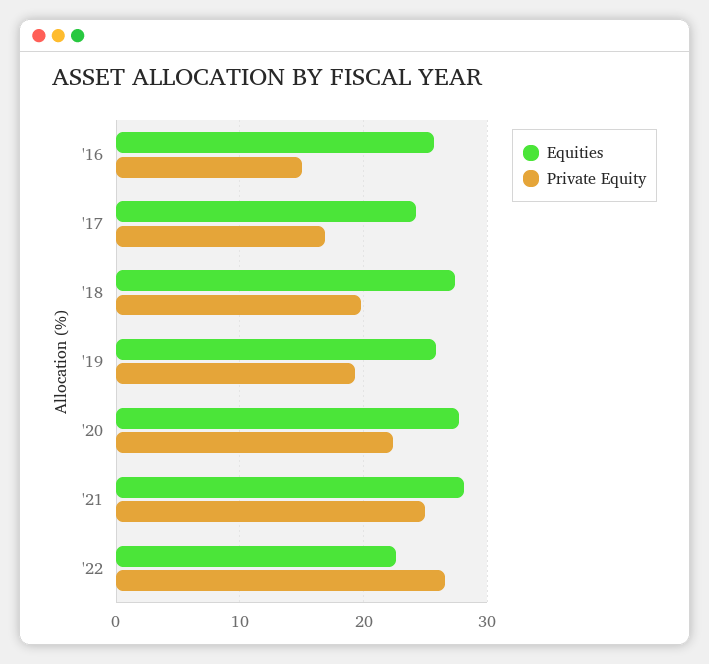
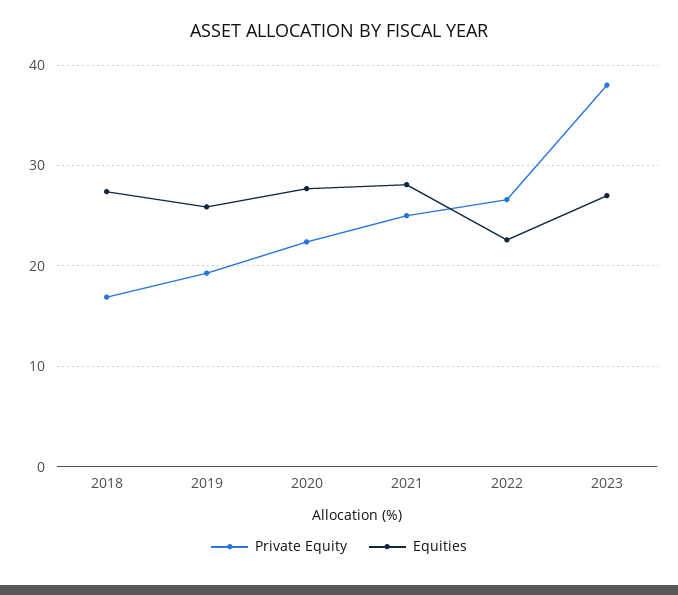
Equities, '16: 26 -> none
Private Equity, '16: 15 -> none
Equities, '17: 24 -> none
Private Equity, '17: 17 -> none
Private Equity, '18: 20 -> 17
Private Equity, 2023: none -> 38
Equities, 2023: none -> 27

